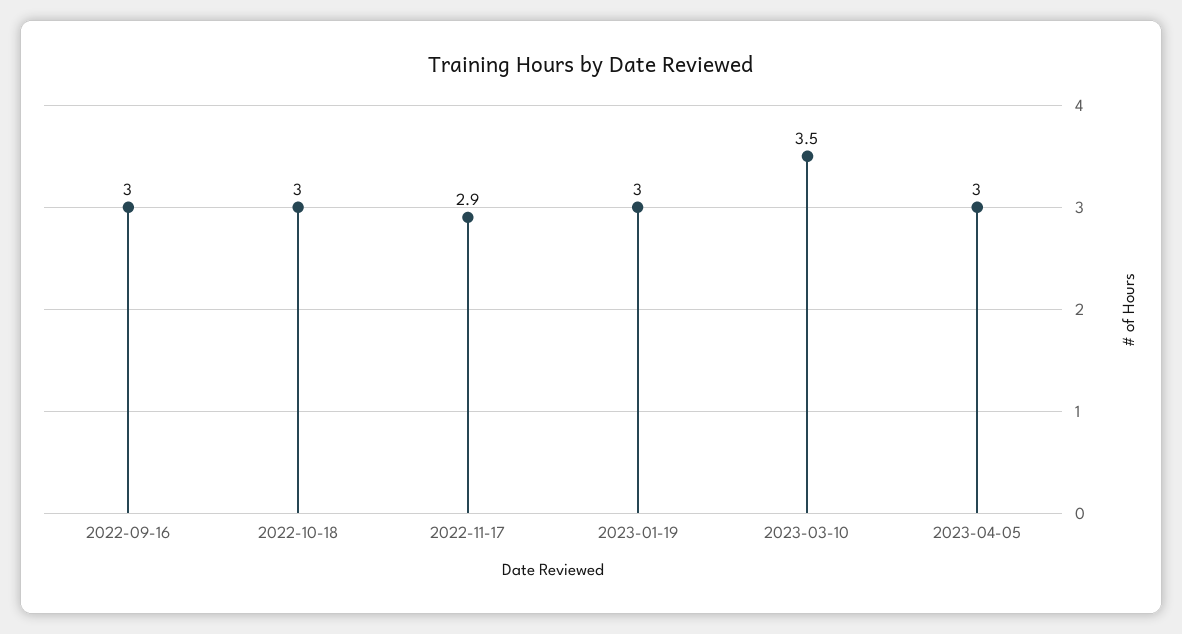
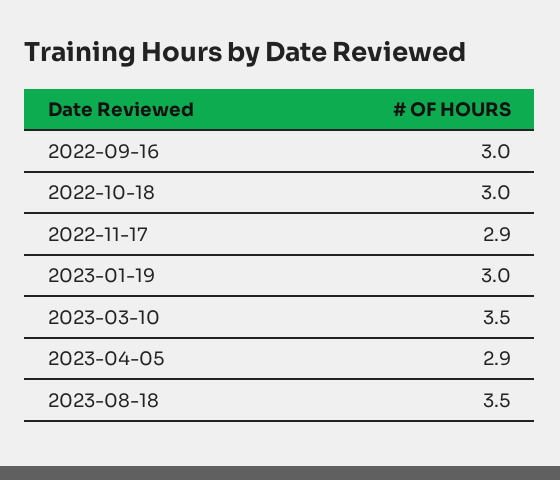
2023-04-05: 3 -> 2.9
2023-08-18: none -> 3.5

